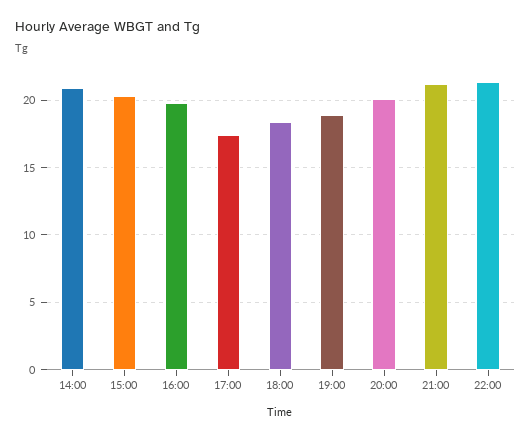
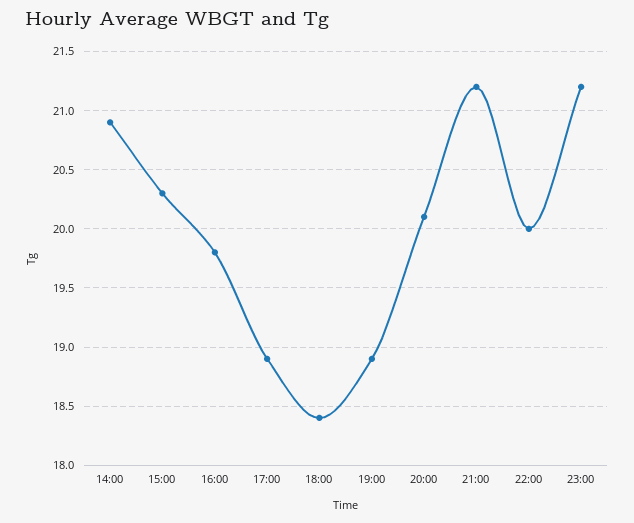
17:00: 17.5 -> 18.9
22:00: 21.5 -> 20
23:00: none -> 21.2

